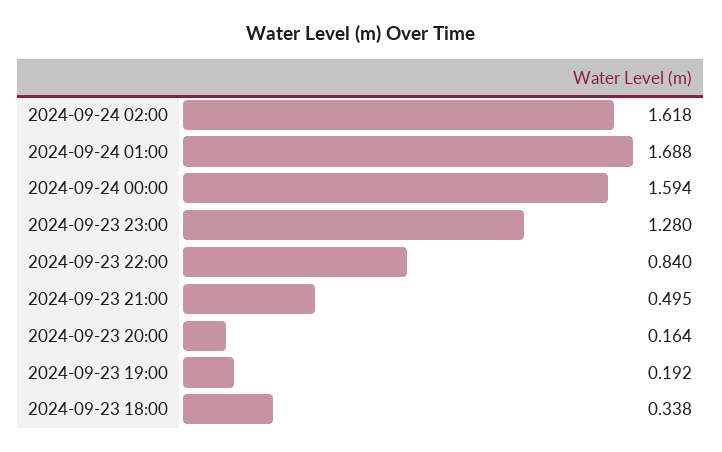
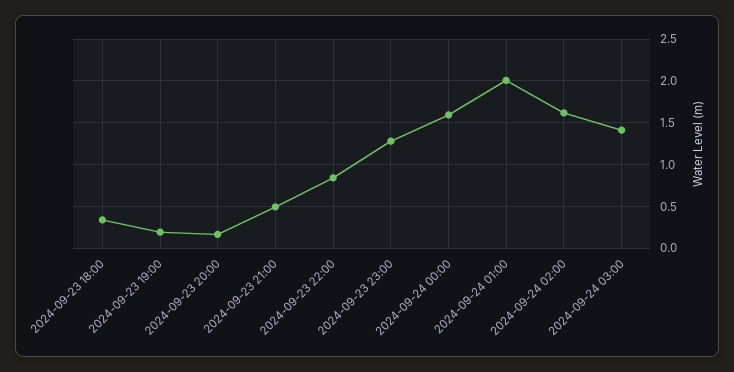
2024-09-24 01:00: 1.688 -> 2
2024-09-24 03:00: none -> 1.4

